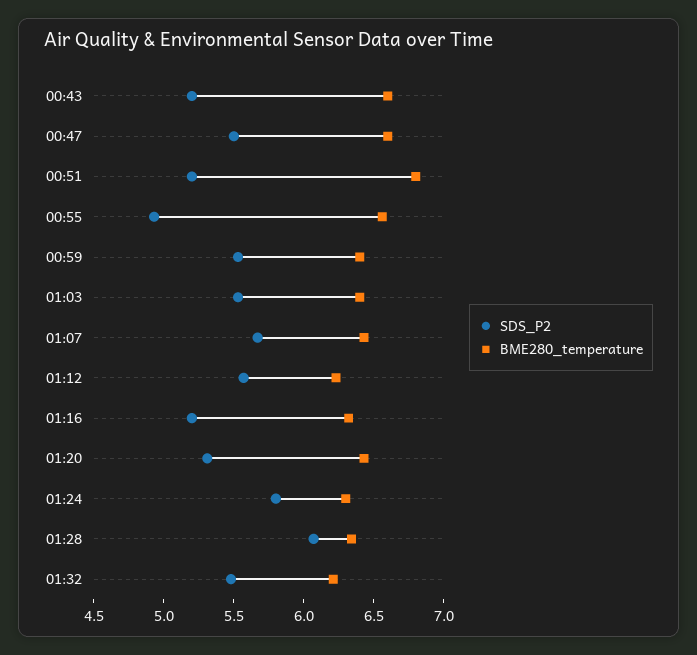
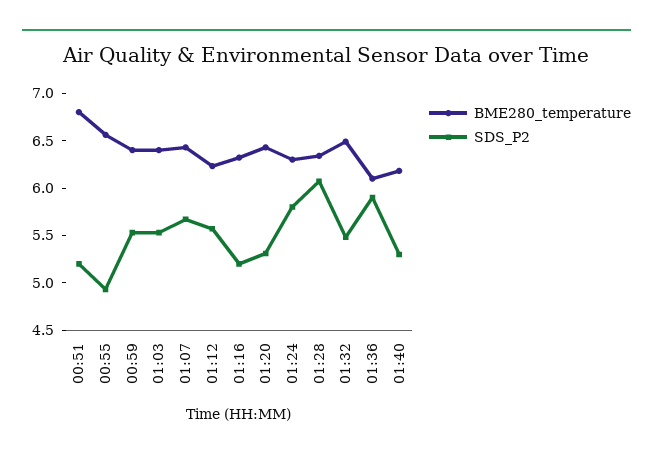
SDS_P2, 00:43: 5.2 -> none
BME280_temperature, 00:43: 6.6 -> none
SDS_P2, 00:47: 5.5 -> none
BME280_temperature, 00:47: 6.6 -> none
BME280_temperature, 01:32: 6.2 -> 6.5
BME280_temperature, 01:36: none -> 6.1
SDS_P2, 01:36: none -> 5.9
BME280_temperature, 01:40: none -> 6.2
SDS_P2, 01:40: none -> 5.3

